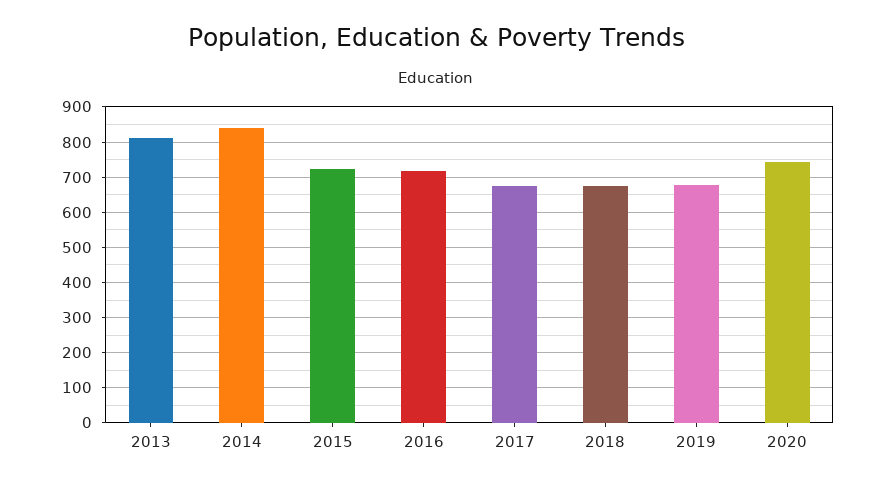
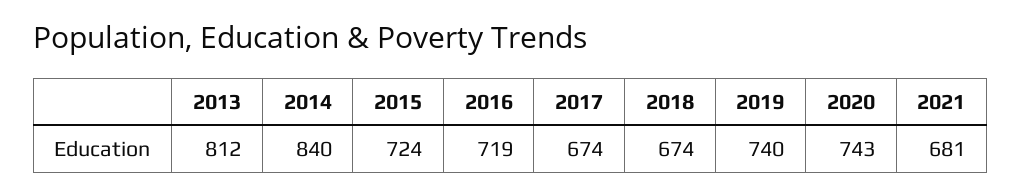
2019: 680 -> 740
2021: none -> 681

